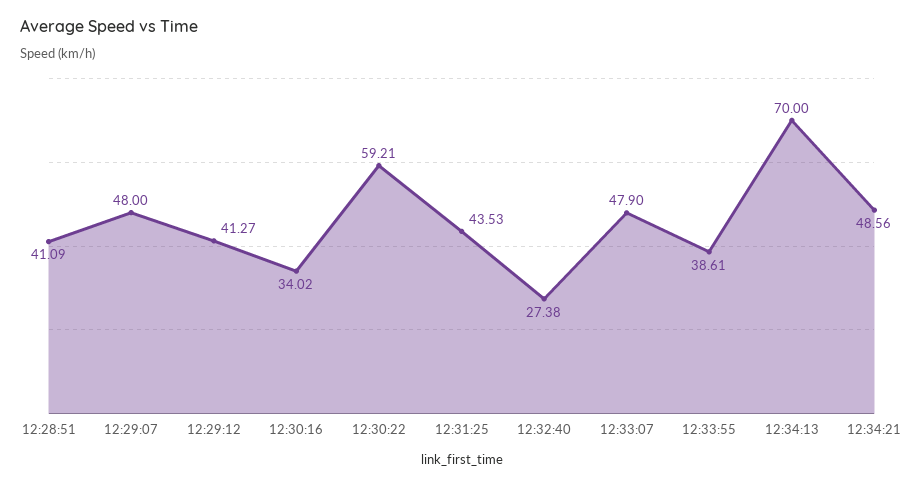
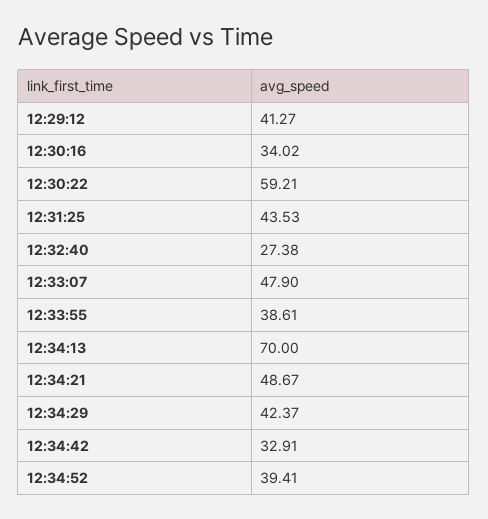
12:28:51: 41.09 -> none
12:29:07: 48 -> none
12:34:21: 48.56 -> 48.67
12:34:29: none -> 42.37
12:34:42: none -> 32.91
12:34:52: none -> 39.41

